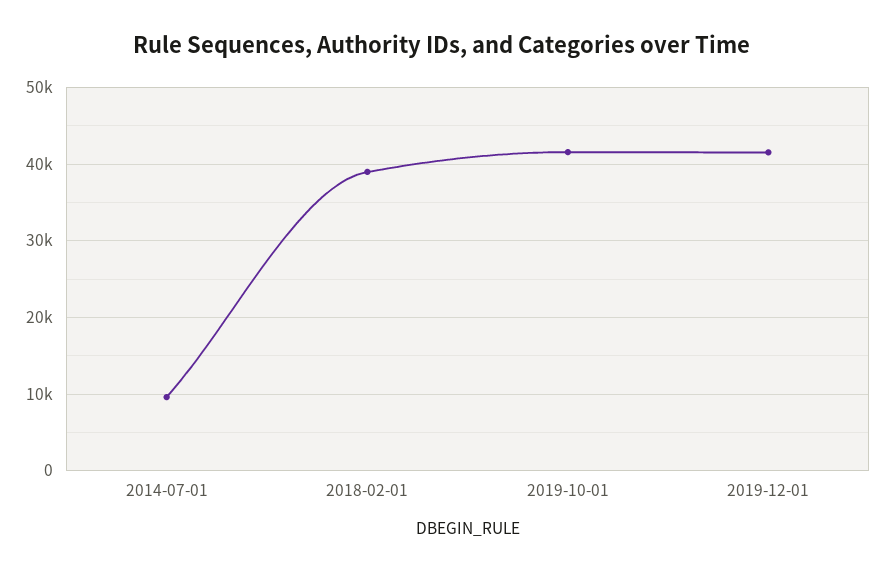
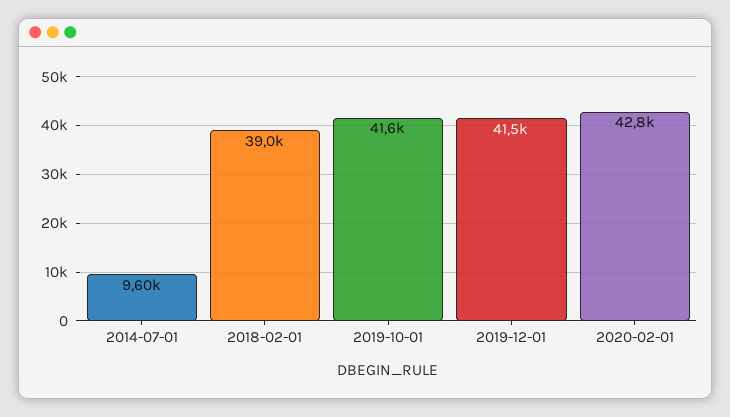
2020-02-01: none -> 42800

